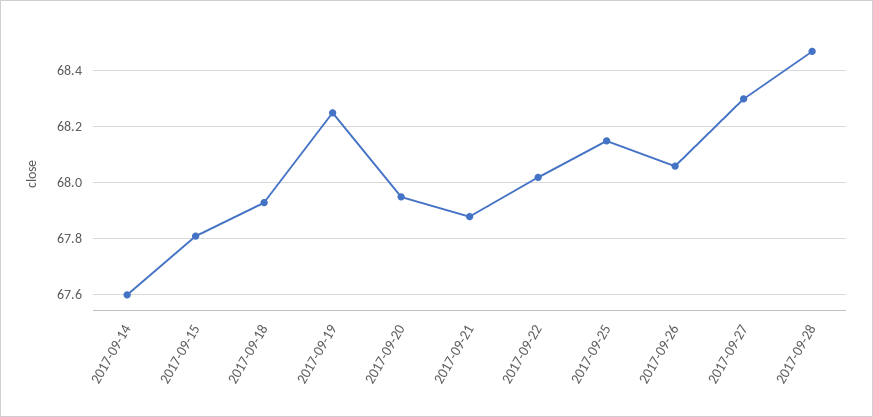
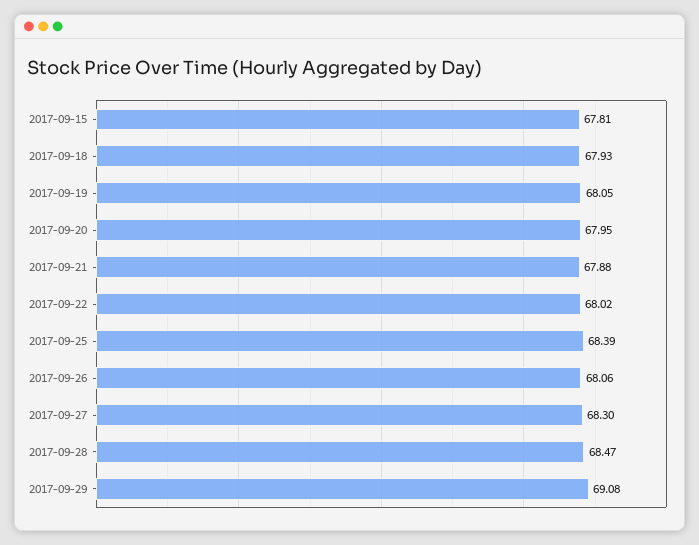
2017-09-14: 67.6 -> none
2017-09-19: 68.25 -> 68.05
2017-09-25: 68.15 -> 68.39
2017-09-29: none -> 69.08

